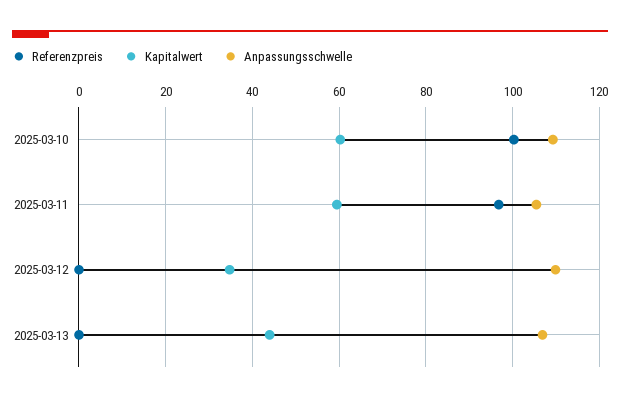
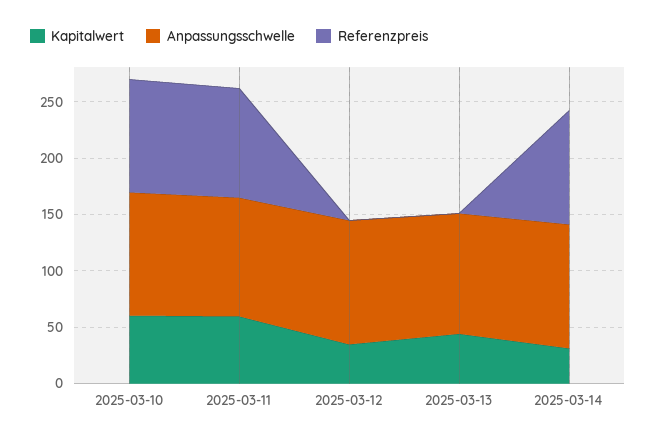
Kapitalwert, 2025-03-14: none -> 30
Anpassungsschwelle, 2025-03-14: none -> 110
Referenzpreis, 2025-03-14: none -> 100

